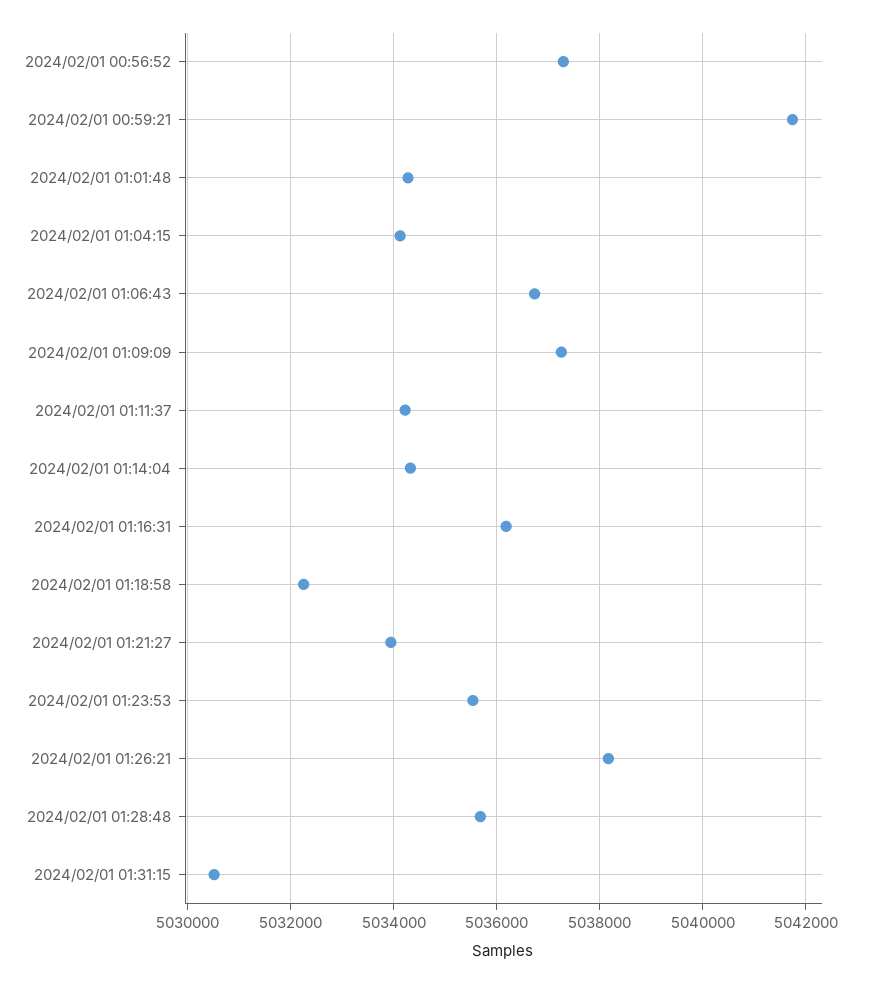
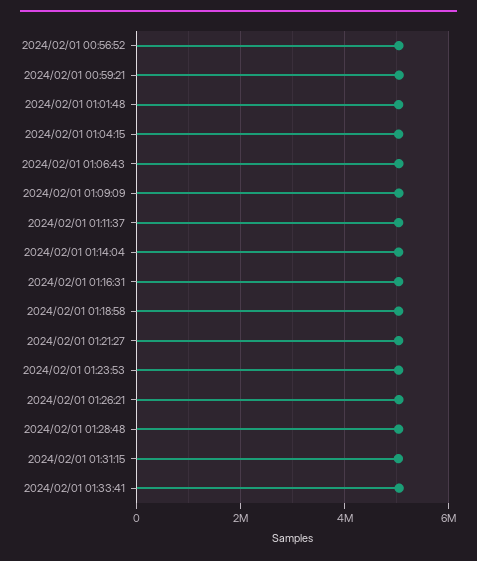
2024/02/01 01:33:41: none -> 5000000

